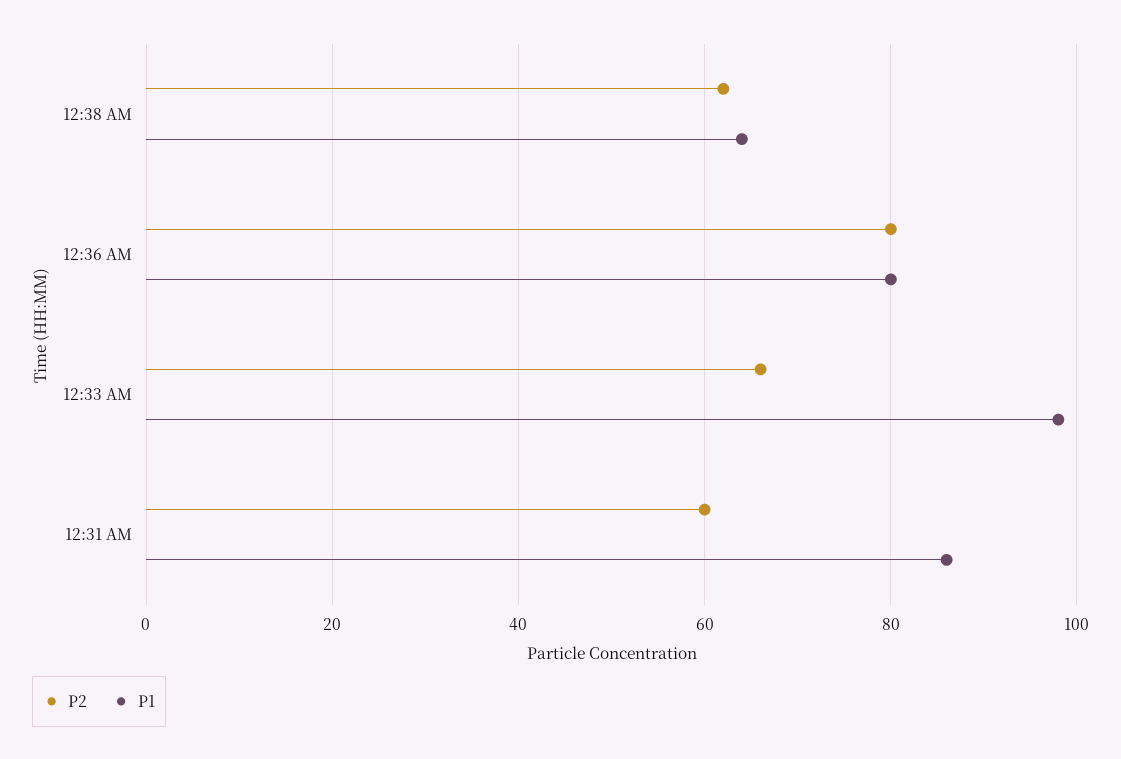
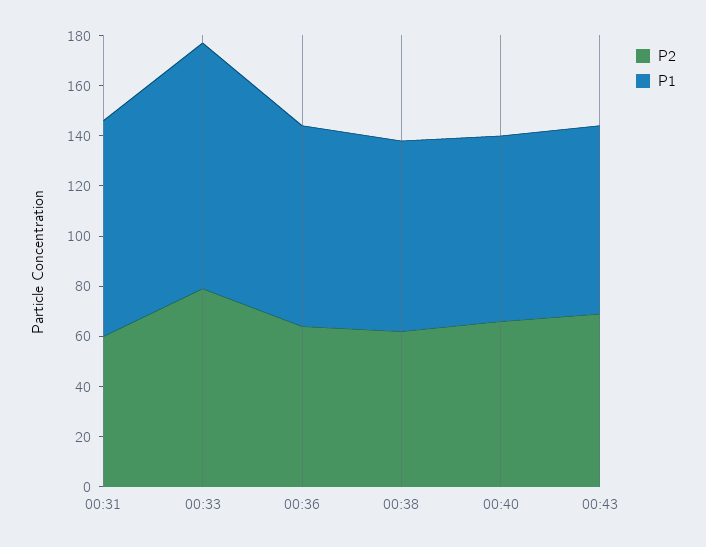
P1, 12:38 AM: 65 -> 75
P2, 12:36 AM: 80 -> 65
P2, 12:33 AM: 65 -> 80
P2, 00:40: none -> 65
P1, 00:40: none -> 75
P2, 00:43: none -> 70
P1, 00:43: none -> 75

